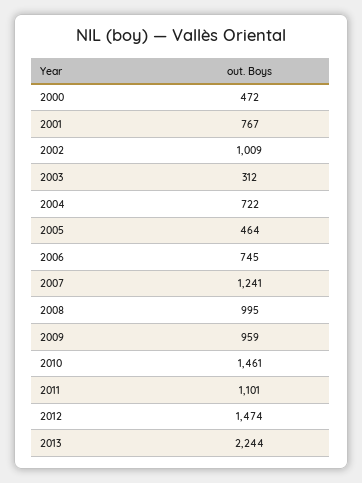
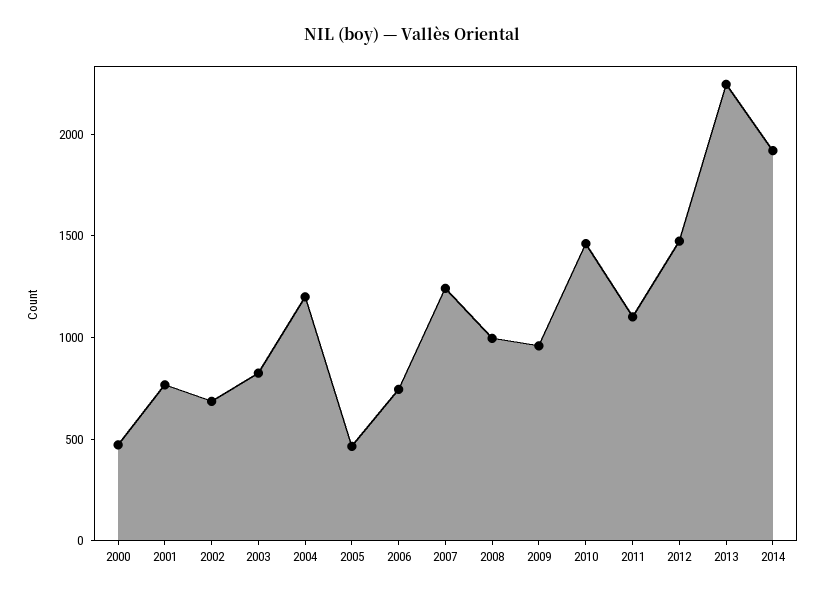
2002: 1009 -> 700
2003: 312 -> 800
2004: 722 -> 1200
2014: none -> 1900

